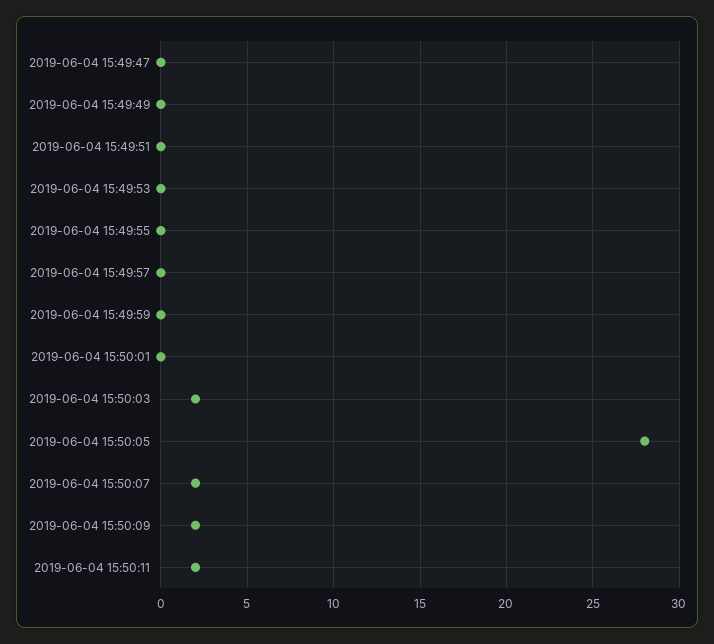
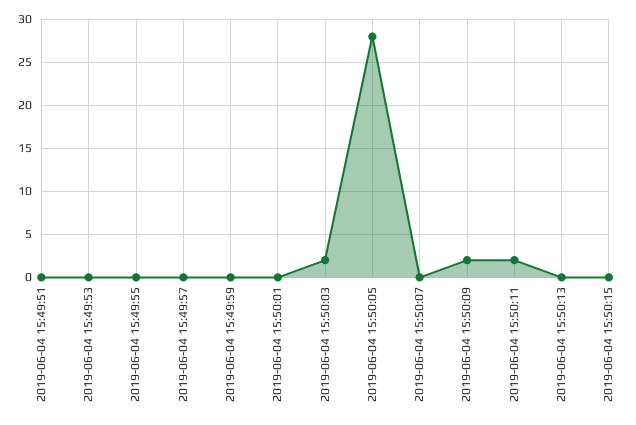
2019-06-04 15:49:47: 0 -> none
2019-06-04 15:49:49: 0 -> none
2019-06-04 15:50:07: 2 -> 0
2019-06-04 15:50:13: none -> 0
2019-06-04 15:50:15: none -> 0

